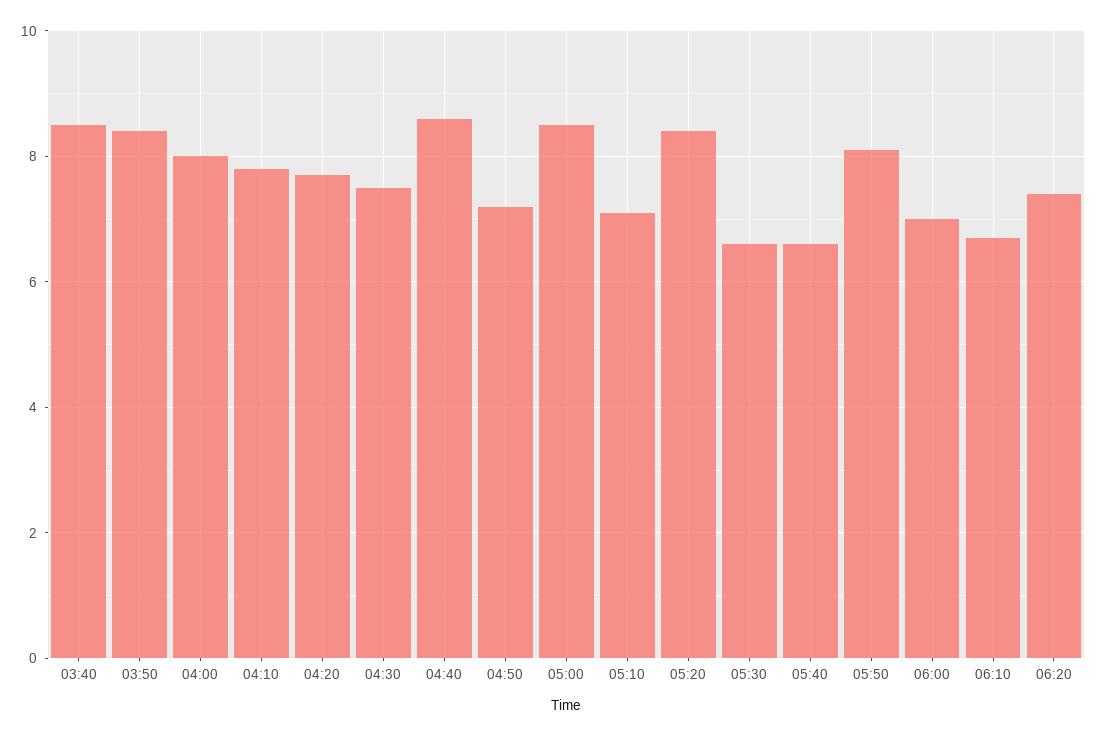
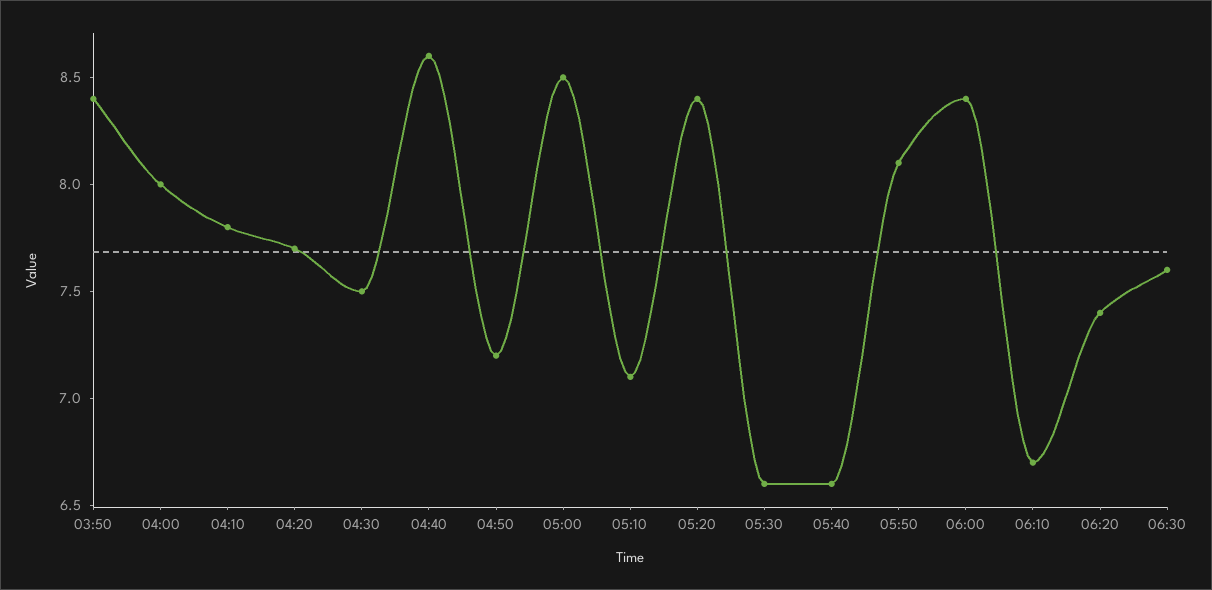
03:40: 8.5 -> none
06:00: 7 -> 8.4
06:30: none -> 7.6

